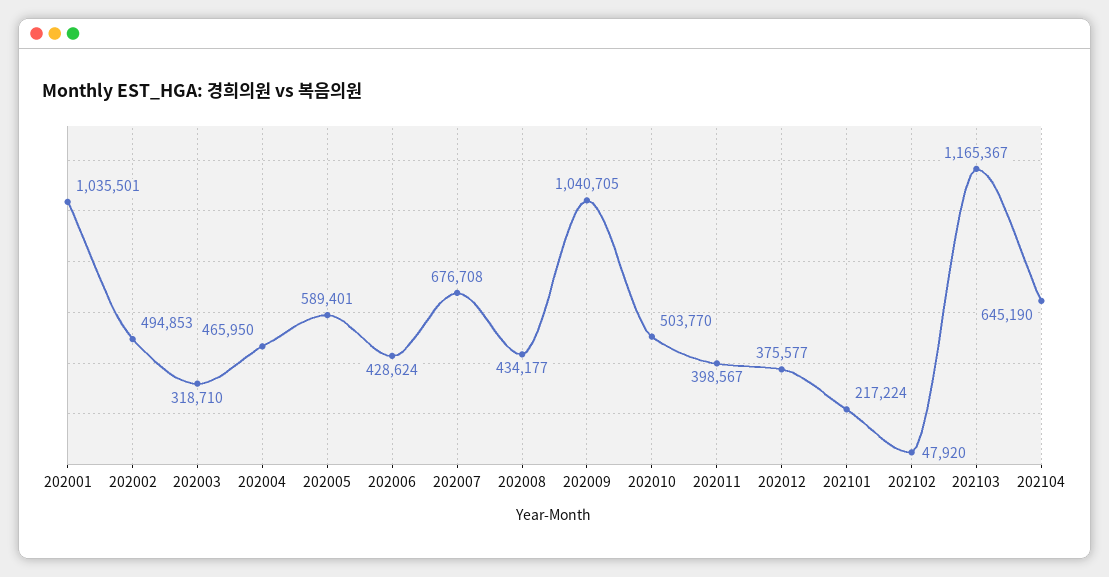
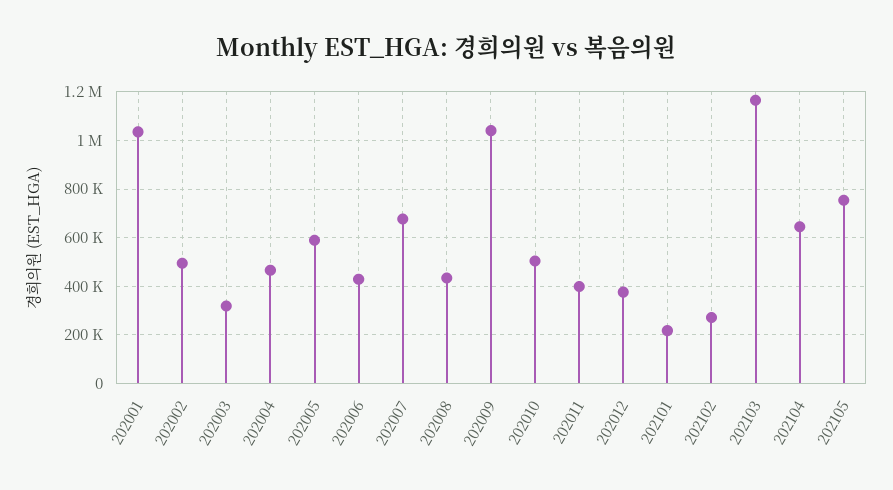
202102: 47920 -> 275000
202105: none -> 750000

